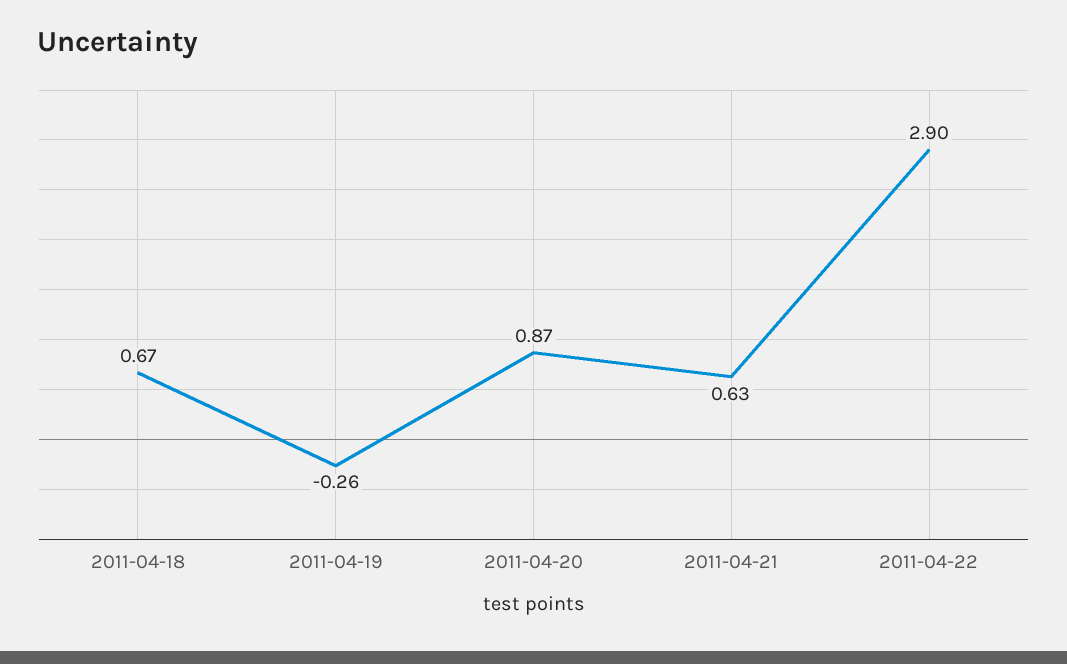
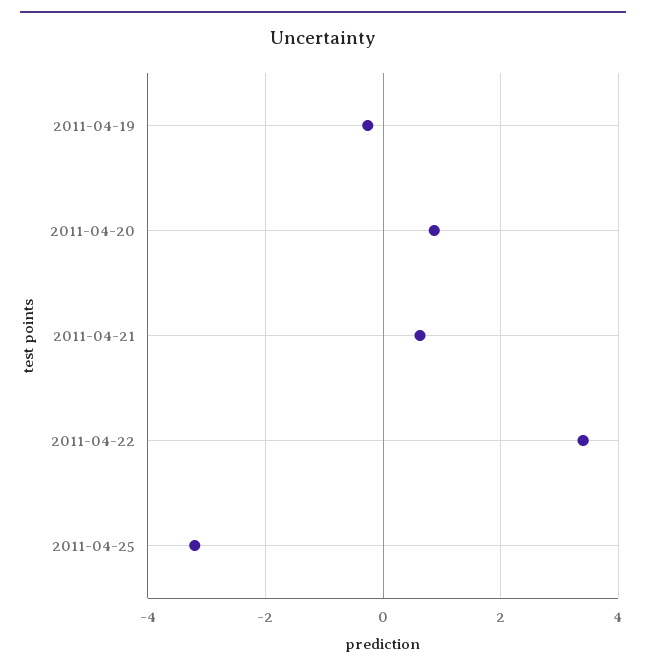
2011-04-18: 0.67 -> none
2011-04-22: 2.9 -> 3.4
2011-04-25: none -> -3.2

